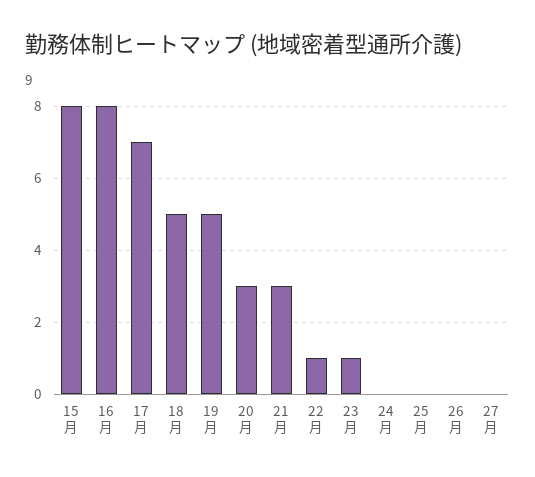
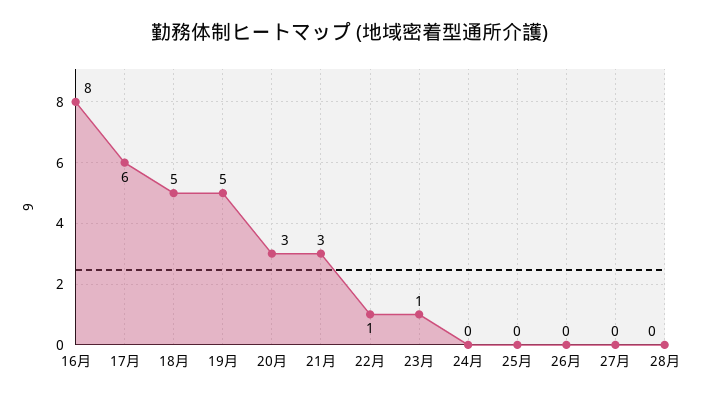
15月: 8 -> none
17月: 7 -> 6
28月: none -> 0

